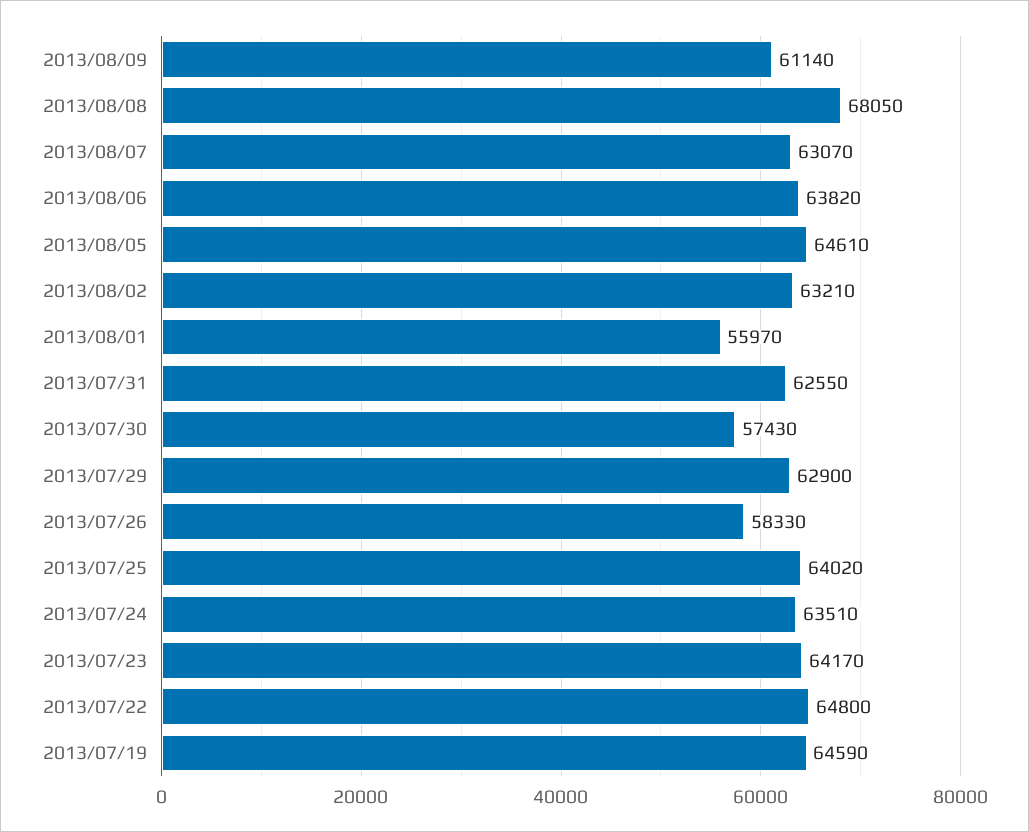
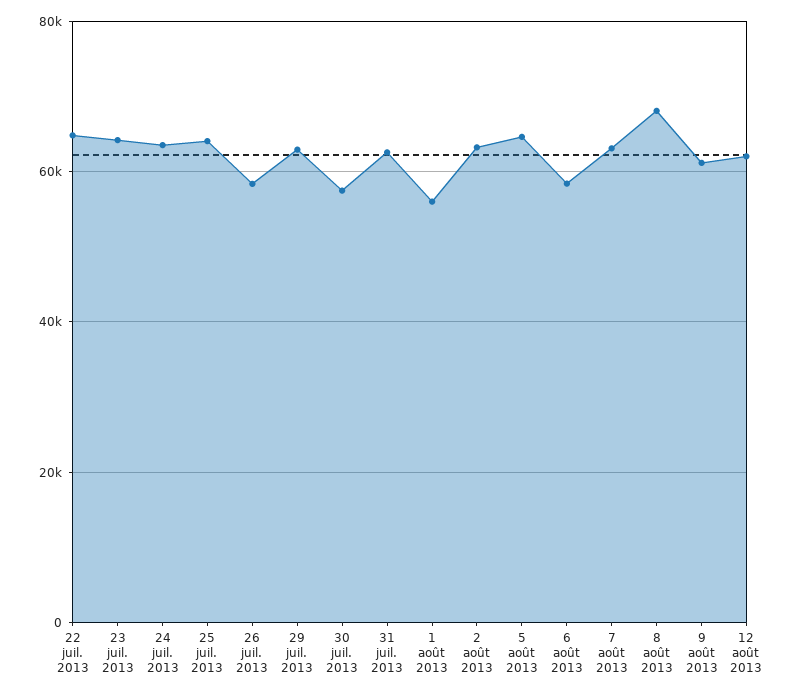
2013/08/06: 63820 -> 58000
2013/07/19: 64590 -> none
12 août 2013: none -> 62000

